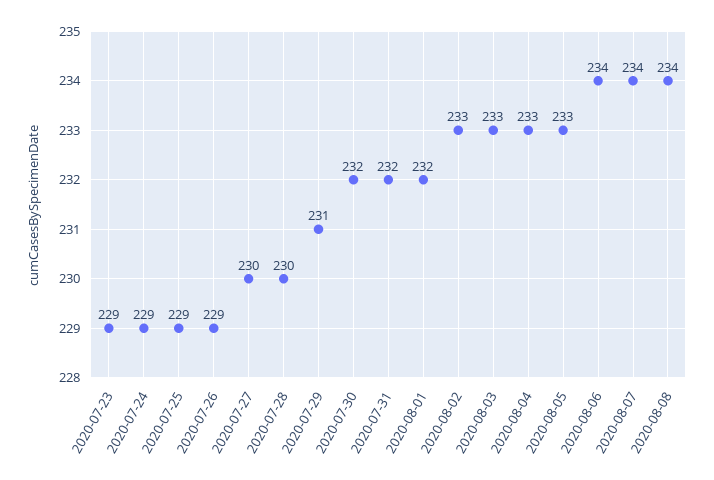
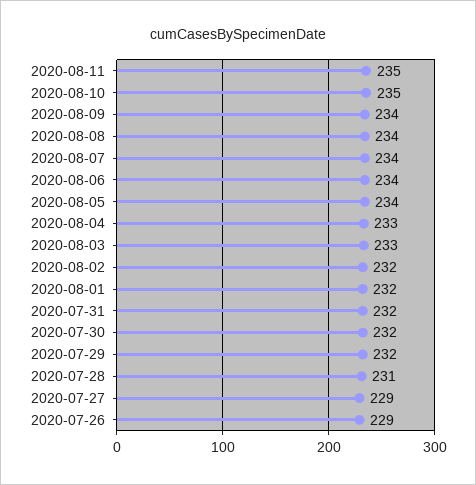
2020-07-23: 229 -> none
2020-07-24: 229 -> none
2020-07-25: 229 -> none
2020-07-27: 230 -> 229
2020-07-28: 230 -> 231
2020-07-29: 231 -> 232
2020-08-02: 233 -> 232
2020-08-05: 233 -> 234
2020-08-11: none -> 235
2020-08-10: none -> 235
2020-08-09: none -> 234

